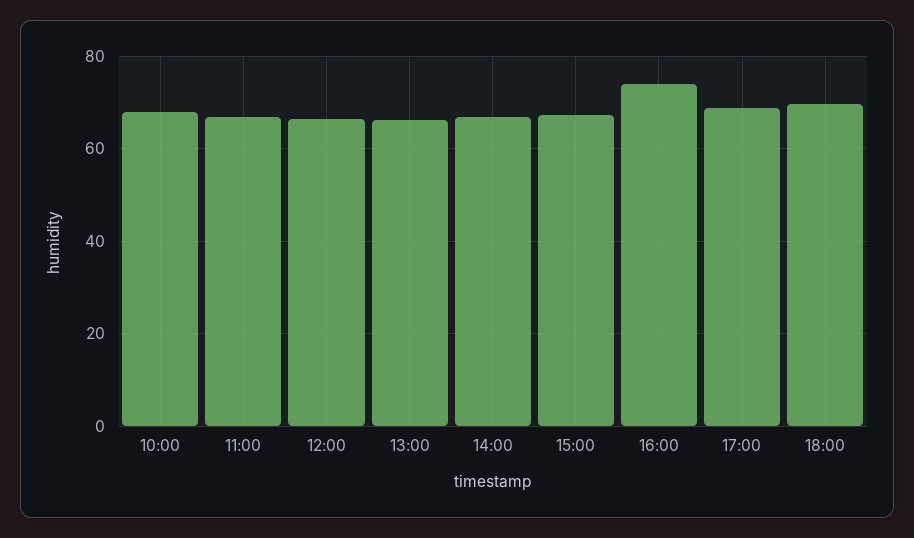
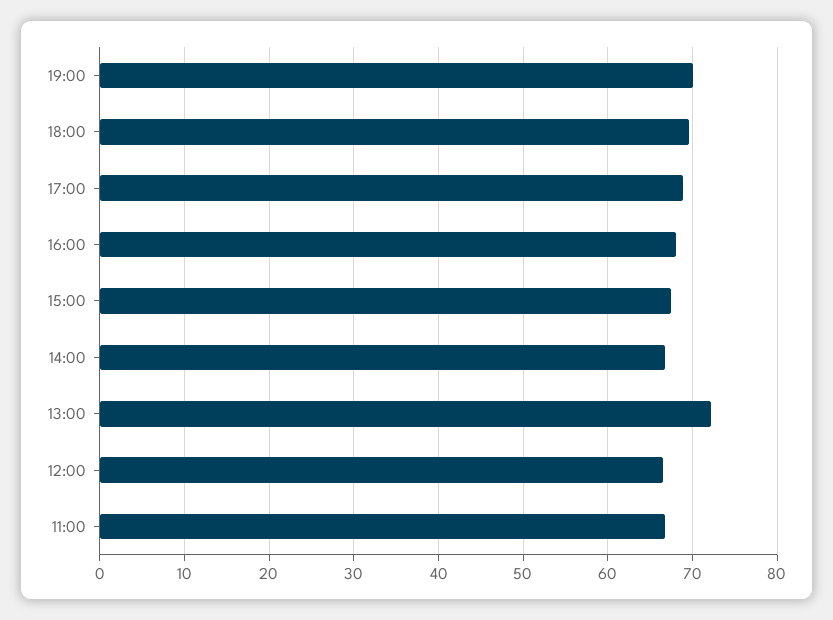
10:00: 68 -> none
13:00: 66 -> 72
16:00: 74 -> 68
19:00: none -> 70

